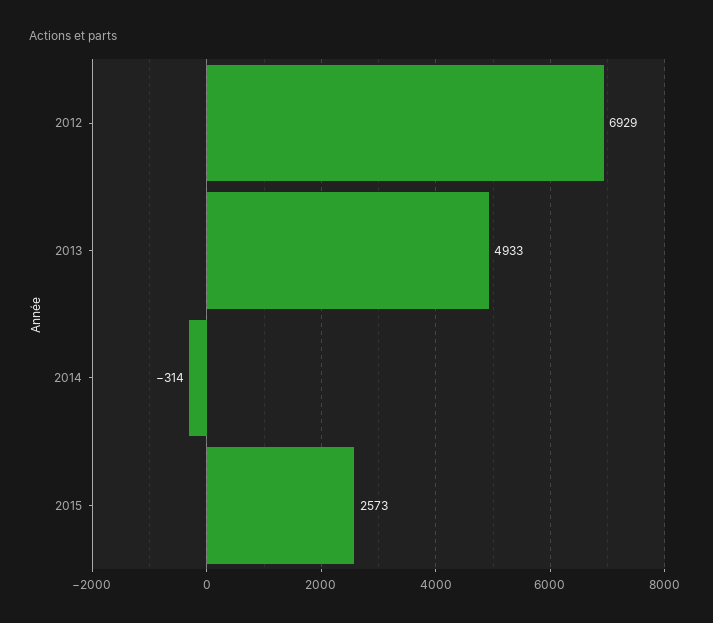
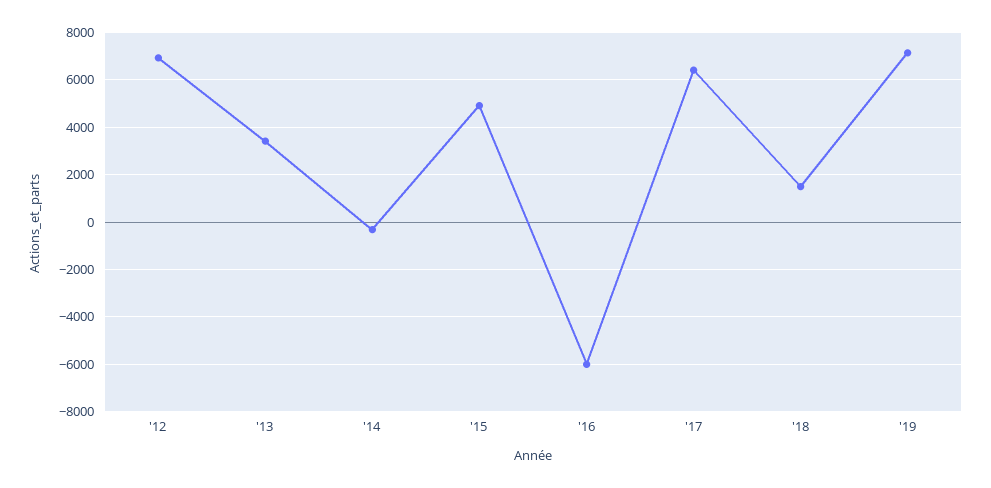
2013: 4933 -> 3500
2015: 2573 -> 5000
'16: none -> -6000
'17: none -> 6500
'18: none -> 1500
'19: none -> 7000

